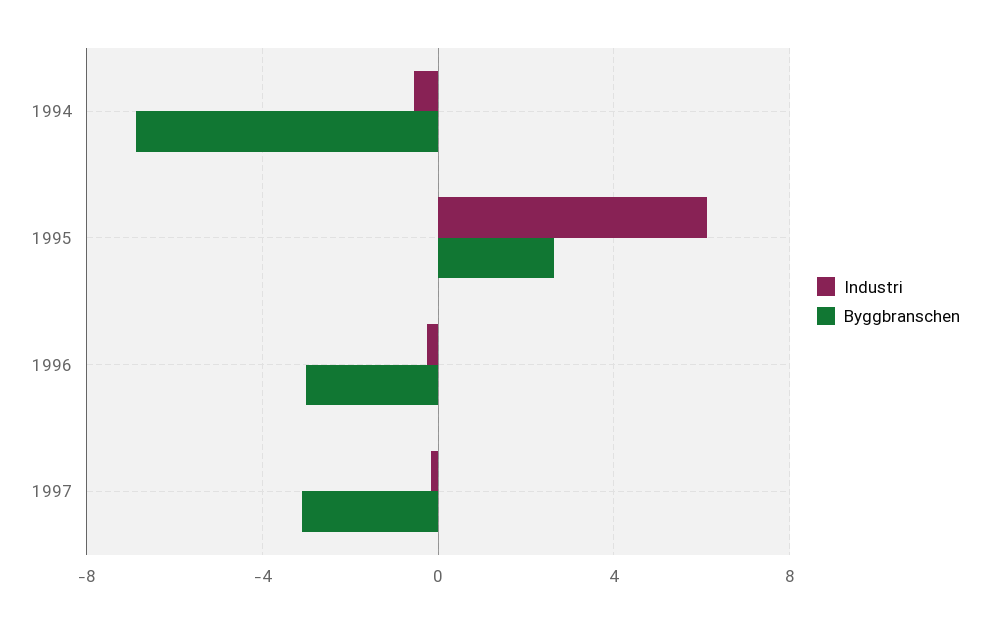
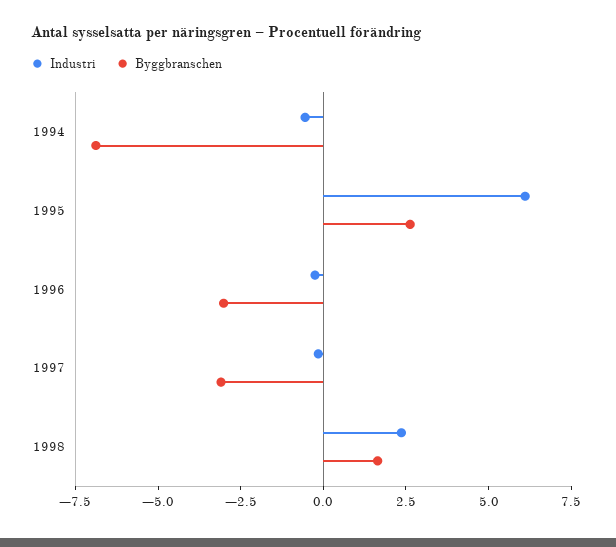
Industri, 1998: none -> 2.5
Byggbranschen, 1998: none -> 1.5

